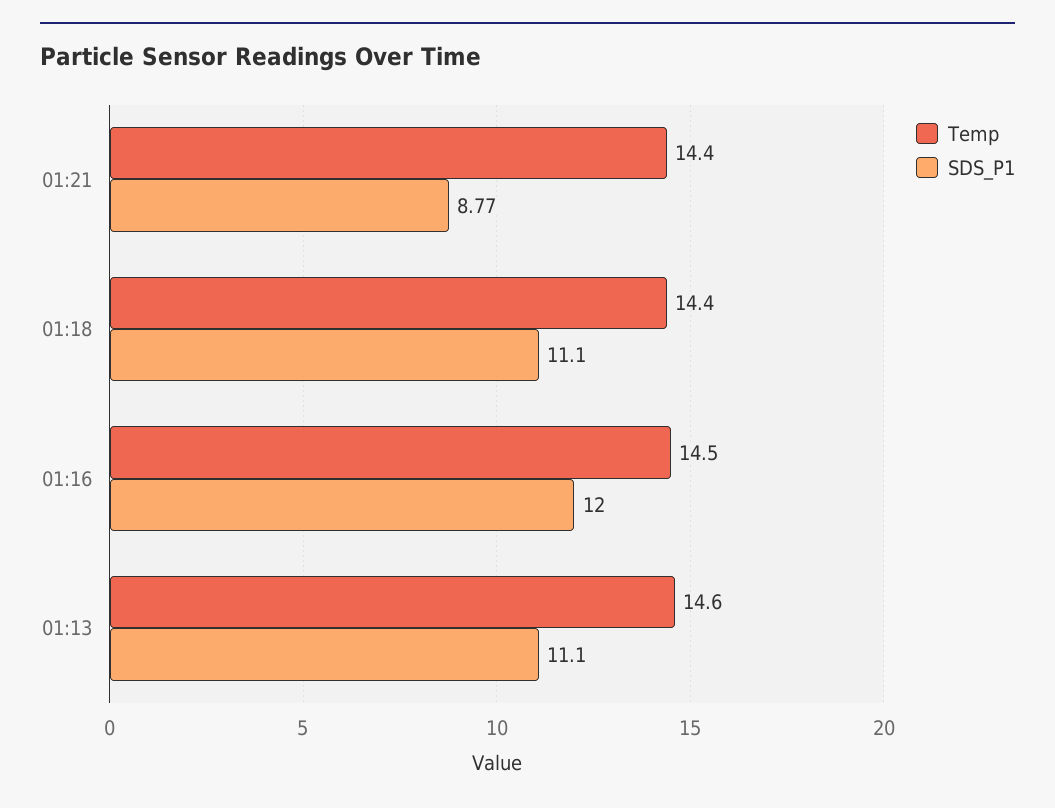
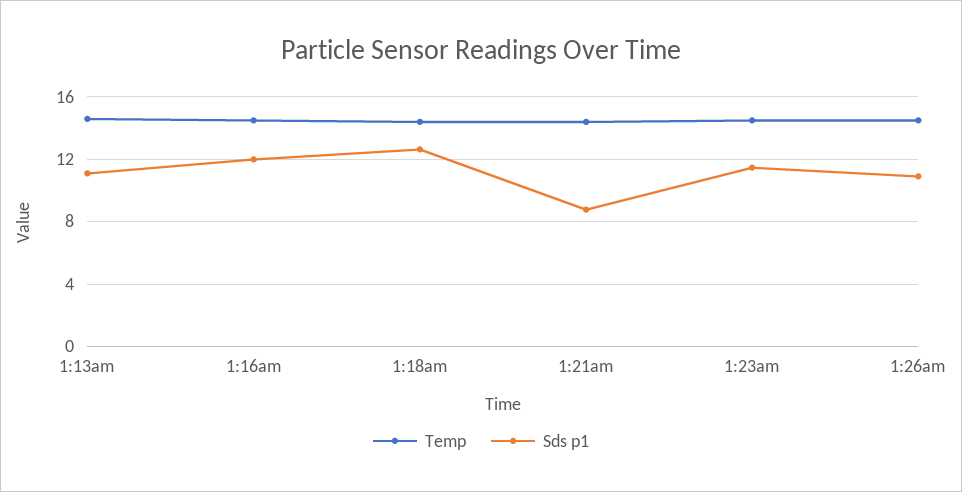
SDS_P1, 01:18: 11.1 -> 12.5
Temp, 1:23am: none -> 14.5
SDS_P1, 1:23am: none -> 11.5
Temp, 1:26am: none -> 14.5
SDS_P1, 1:26am: none -> 11

